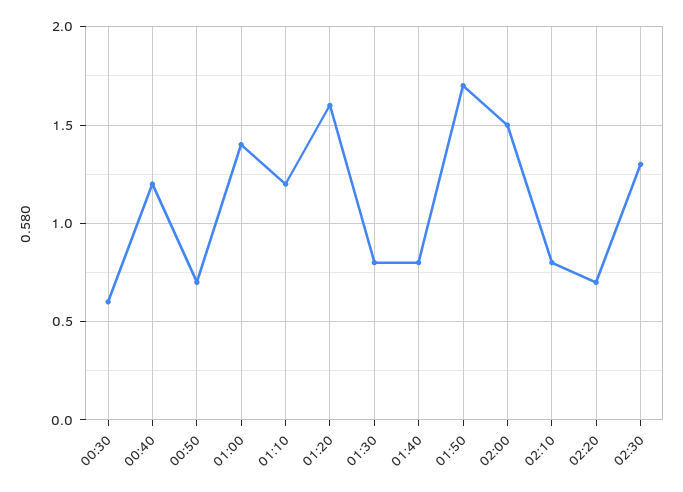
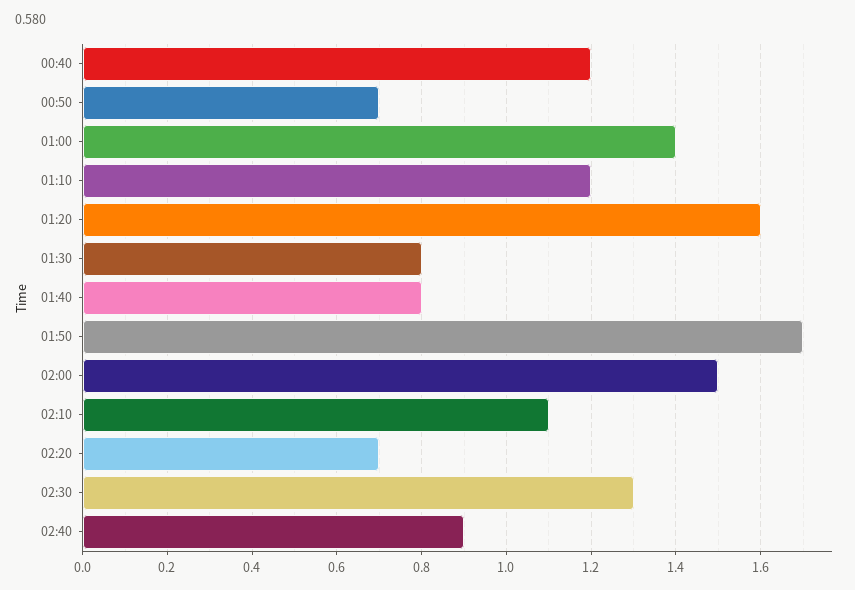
00:30: 0.6 -> none
02:10: 0.8 -> 1.1
02:40: none -> 0.9

